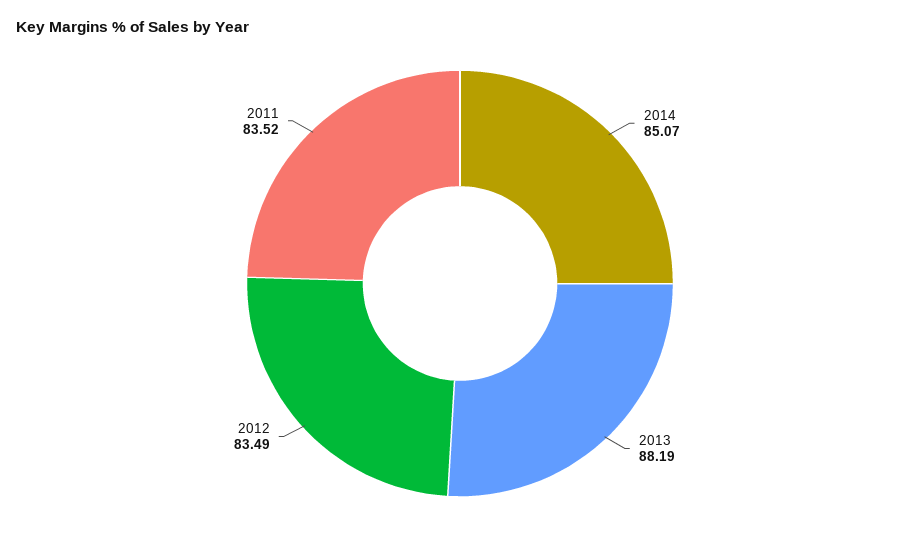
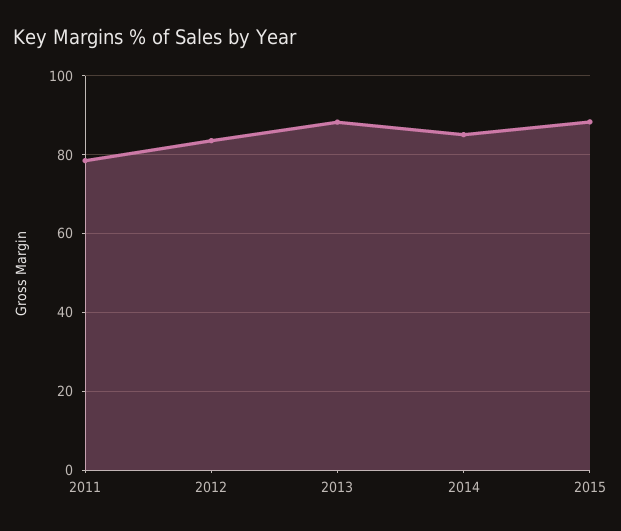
2011: 83.52 -> 78
2015: none -> 88

